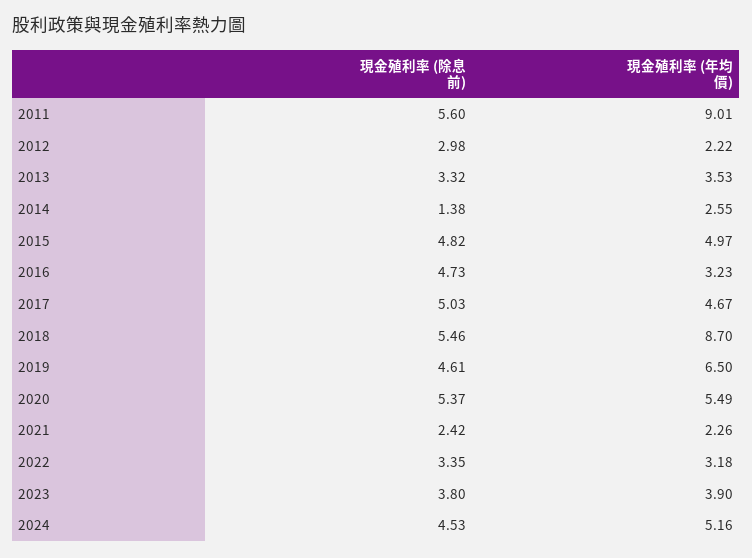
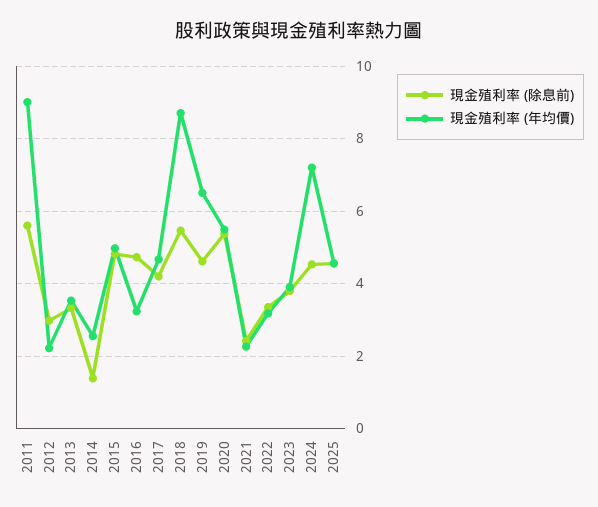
現金殖利率 (除息前), 2017: 5.03 -> 4.2
現金殖利率 (年均價), 2024: 5.16 -> 7.2
現金殖利率 (除息前), 2025: none -> 4.6
現金殖利率 (年均價), 2025: none -> 4.6

